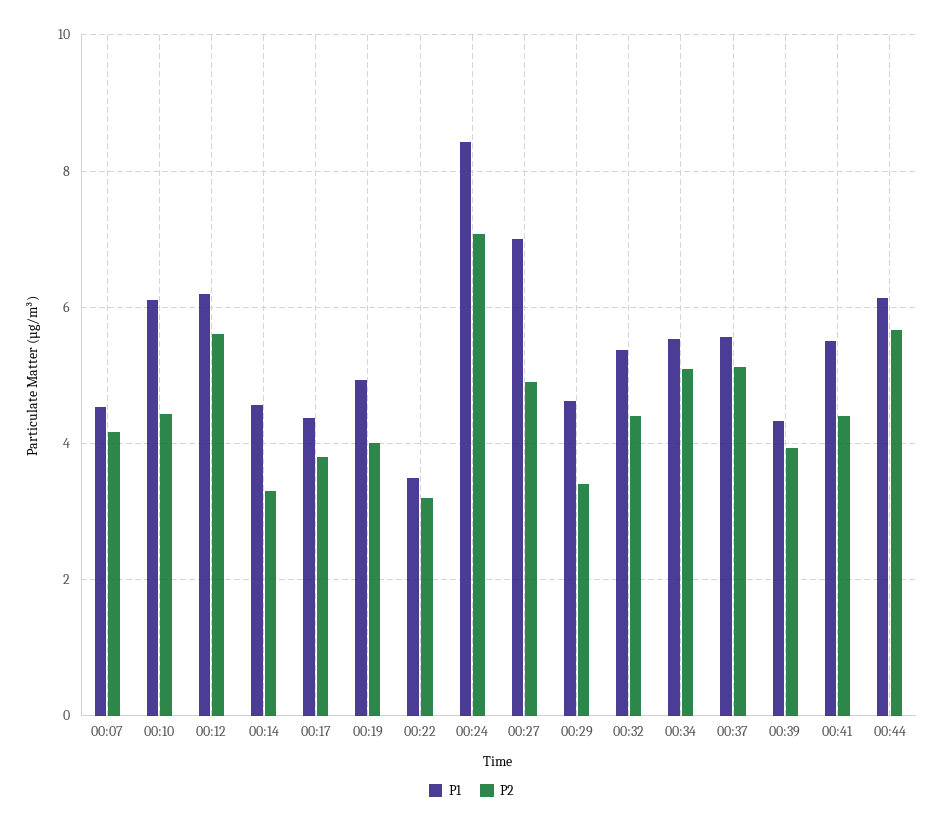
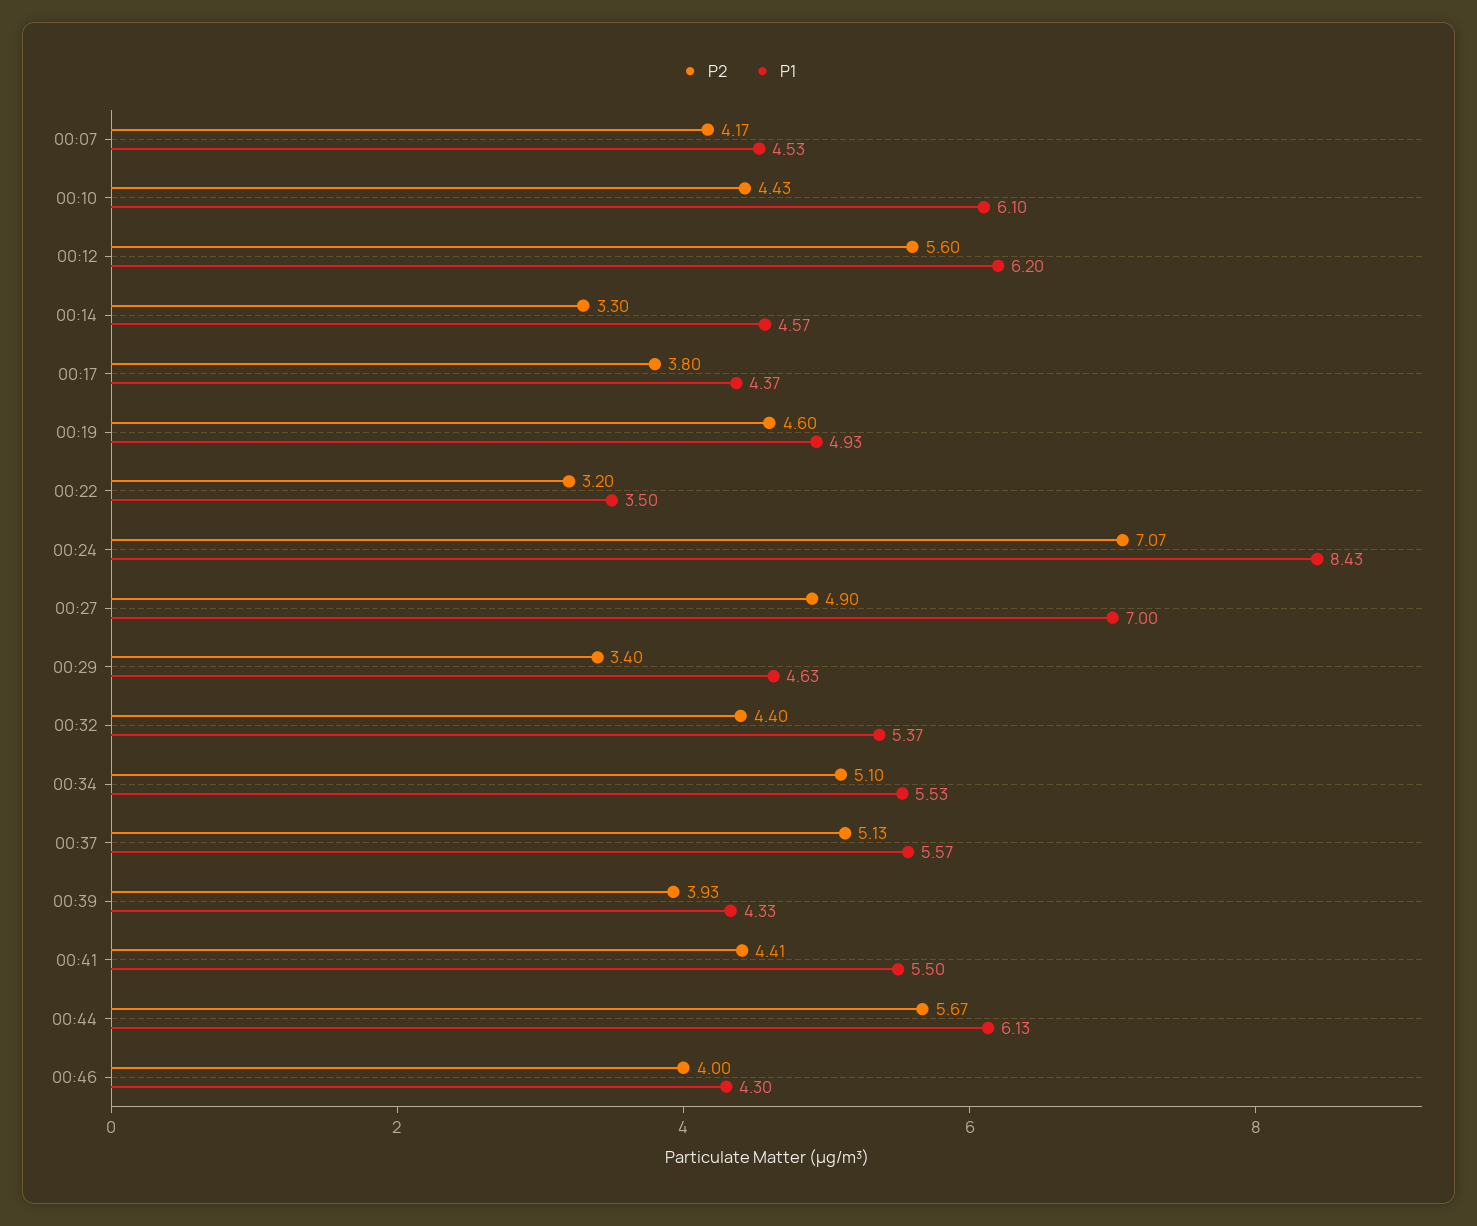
P2, 00:19: 4 -> 4.6
P2, 00:46: none -> 4
P1, 00:46: none -> 4.3

